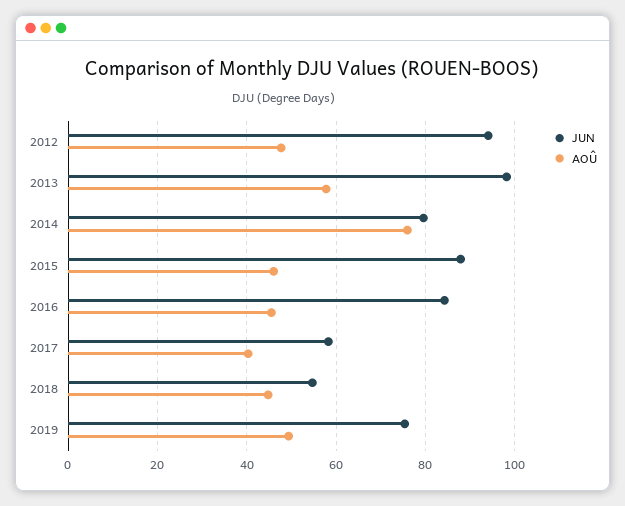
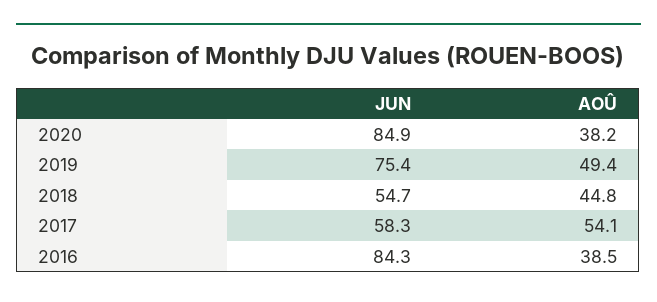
JUN, 2012: 94 -> none
AOÛ, 2012: 48 -> none
JUN, 2013: 98 -> none
AOÛ, 2013: 58 -> none
JUN, 2014: 80 -> none
AOÛ, 2014: 76 -> none
JUN, 2015: 88 -> none
AOÛ, 2015: 46 -> none
AOÛ, 2016: 46 -> 38.5
AOÛ, 2017: 40 -> 54.1
JUN, 2020: none -> 84.9
AOÛ, 2020: none -> 38.2

